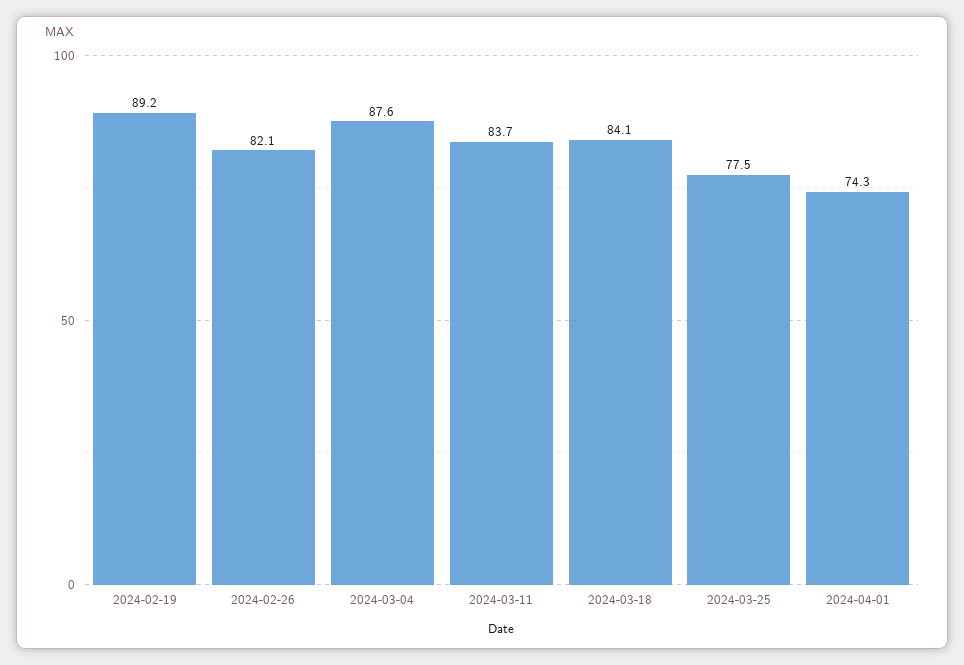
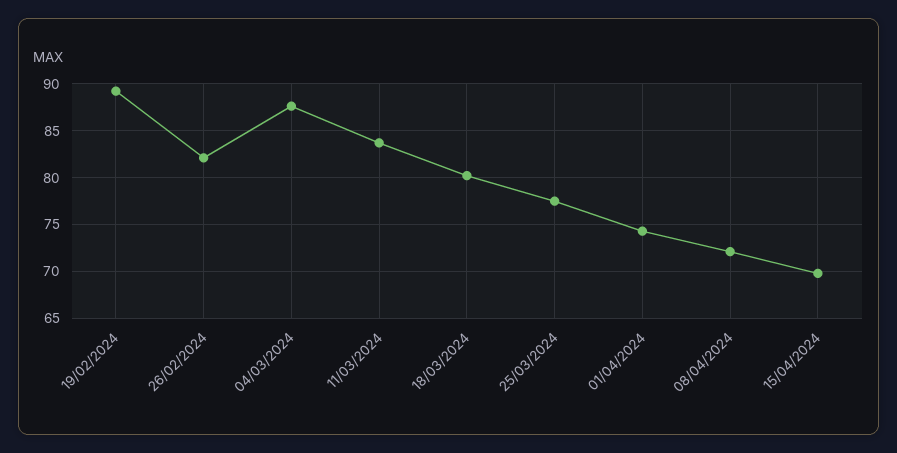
2024-03-18: 84.1 -> 80
08/04/2024: none -> 72
15/04/2024: none -> 70

